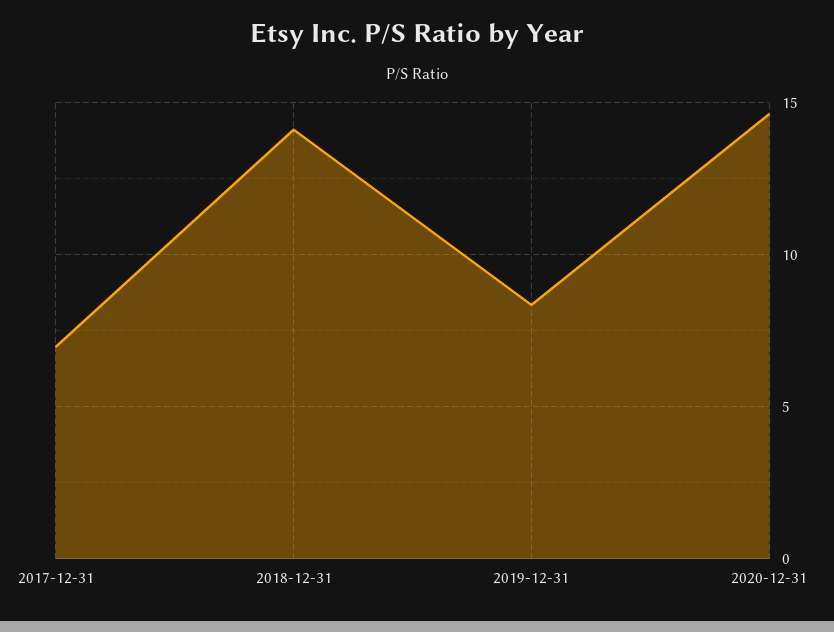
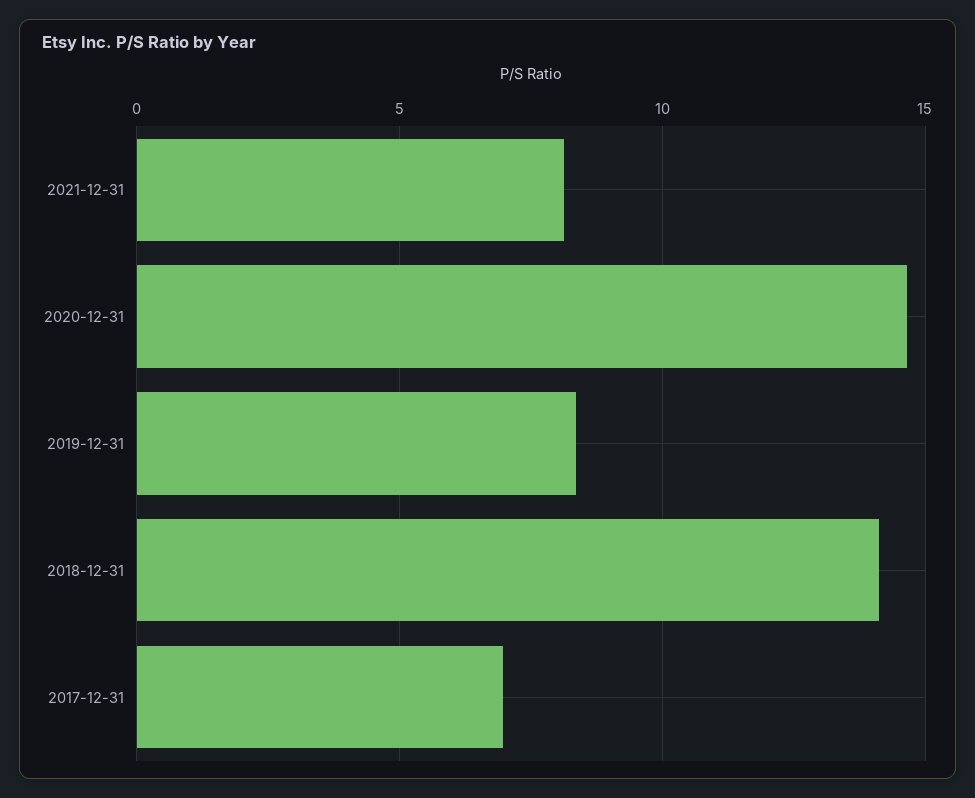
2021-12-31: none -> 8

